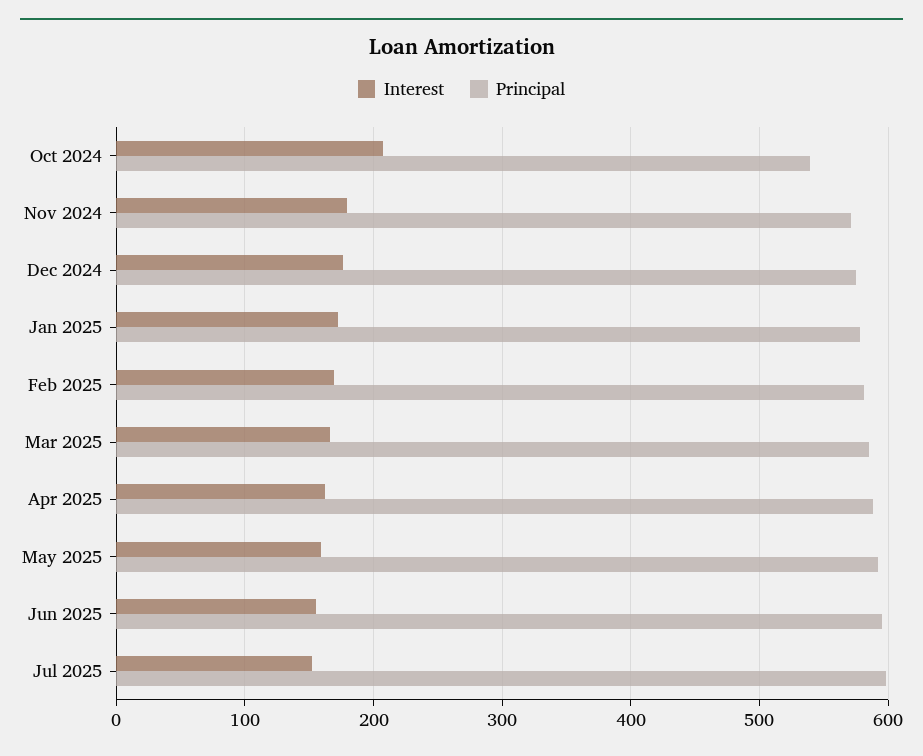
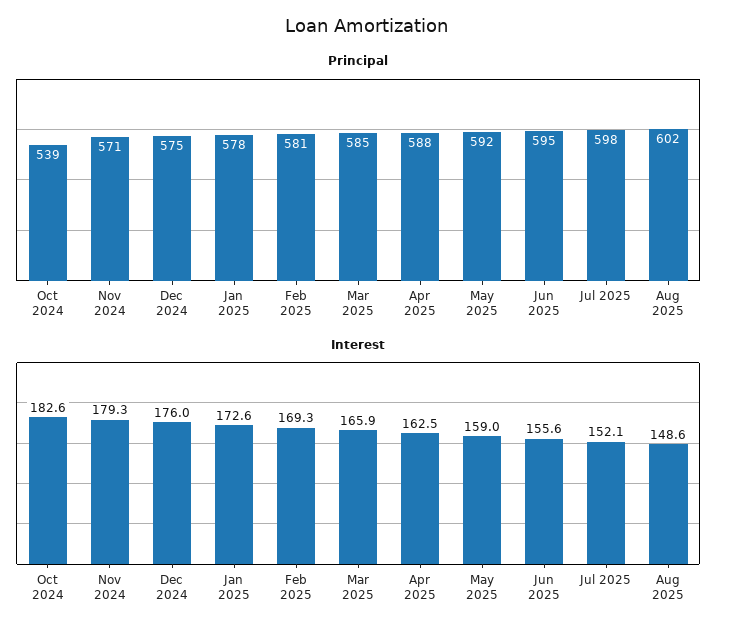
Interest, Oct 2024: 210 -> 182.6
Principal, Aug 2025: none -> 602
Interest, Aug 2025: none -> 148.6

